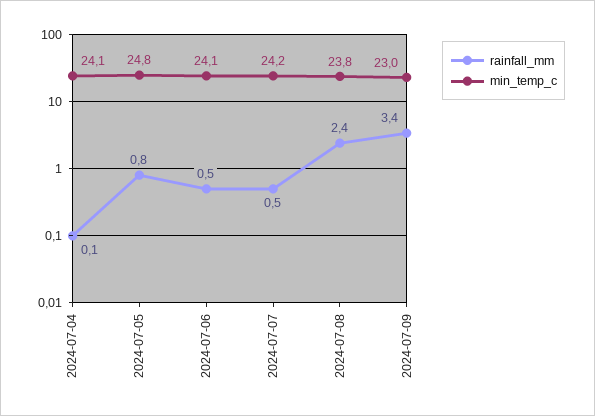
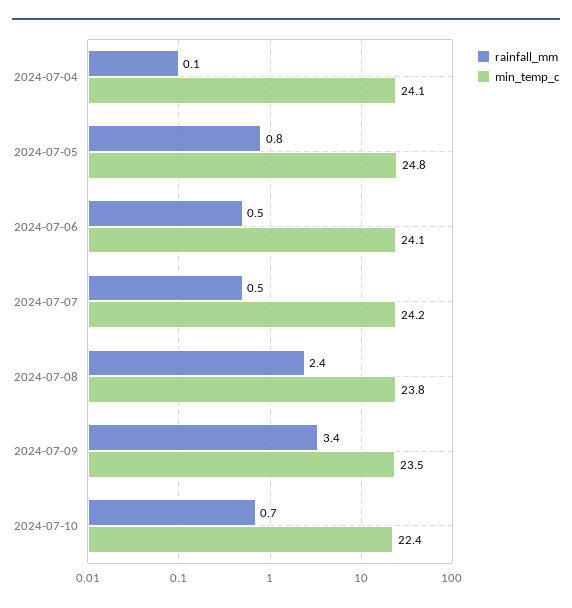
min_temp_c, 2024-07-09: 23 -> 23.5
rainfall_mm, 2024-07-10: none -> 0.7
min_temp_c, 2024-07-10: none -> 22.4

